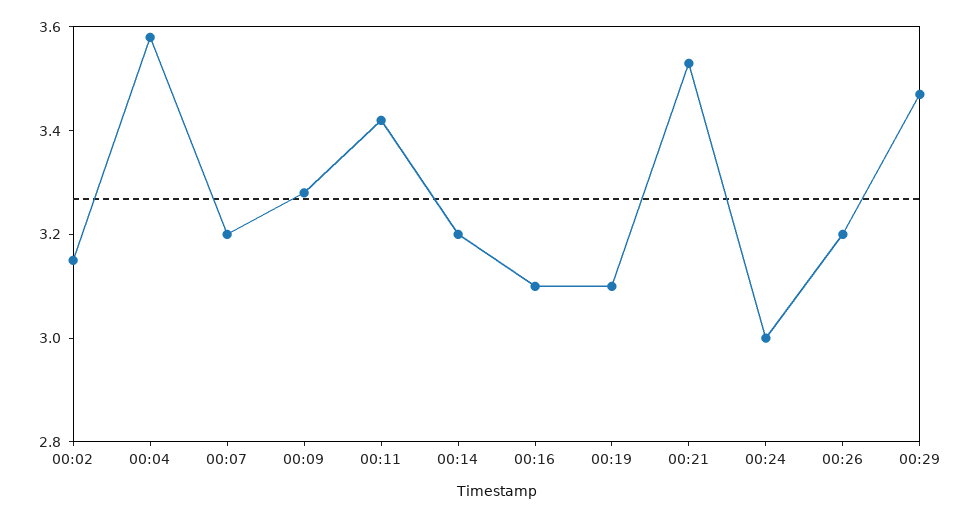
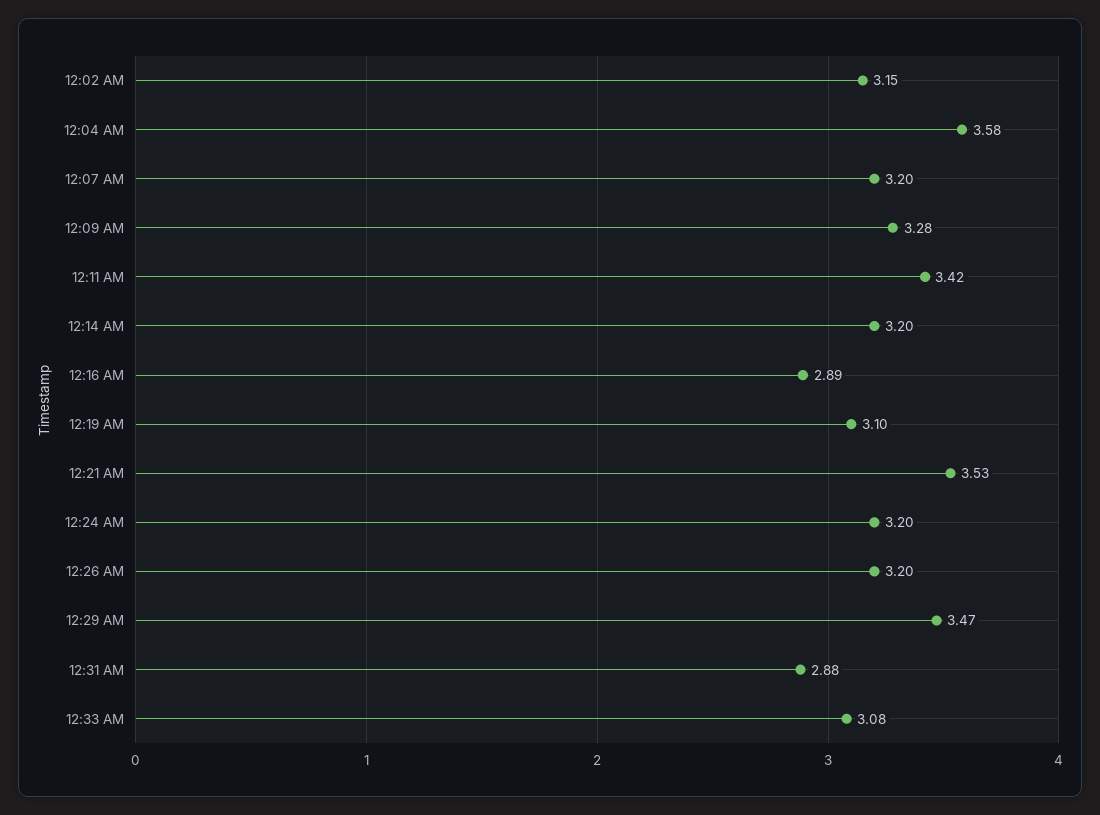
00:16: 3.1 -> 2.89
00:24: 3 -> 3.2
12:31 AM: none -> 2.88
12:33 AM: none -> 3.08

